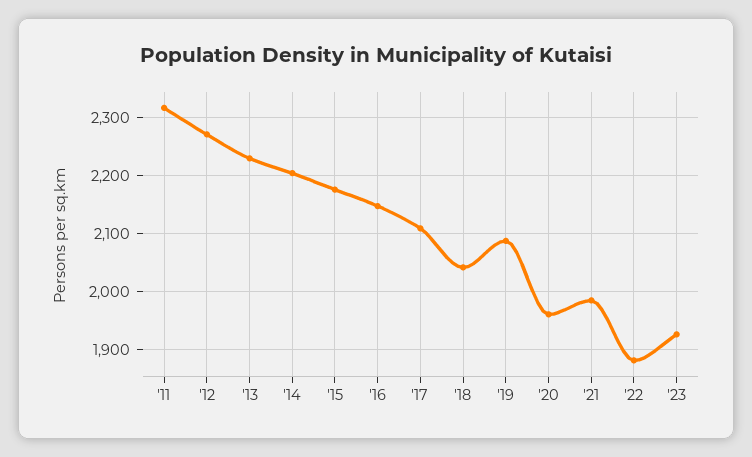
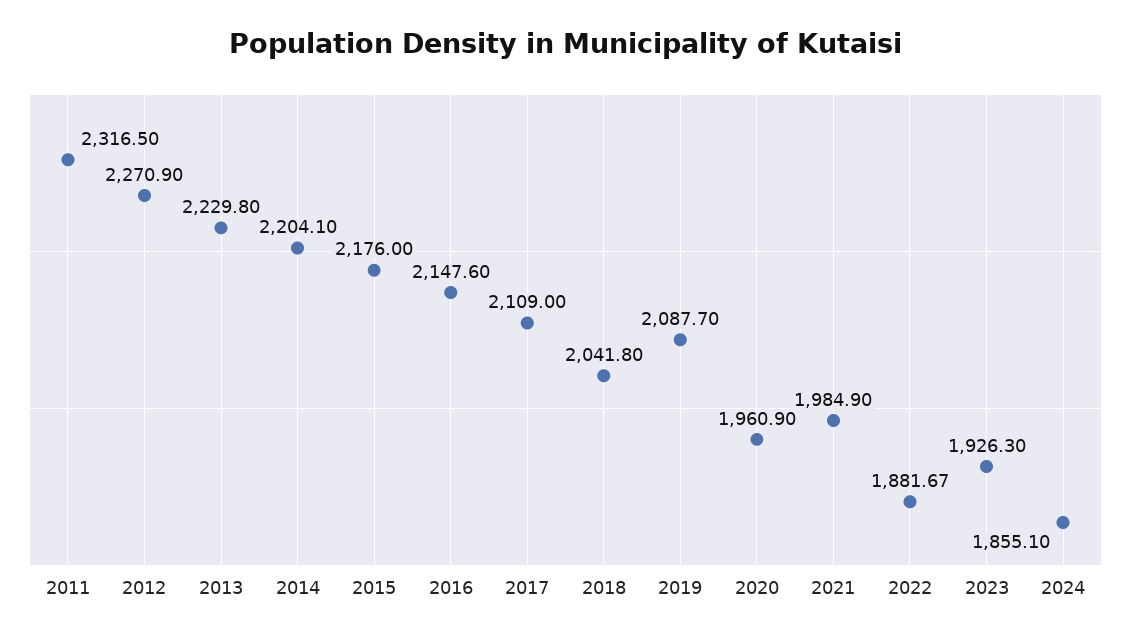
2024: none -> 1855.1

